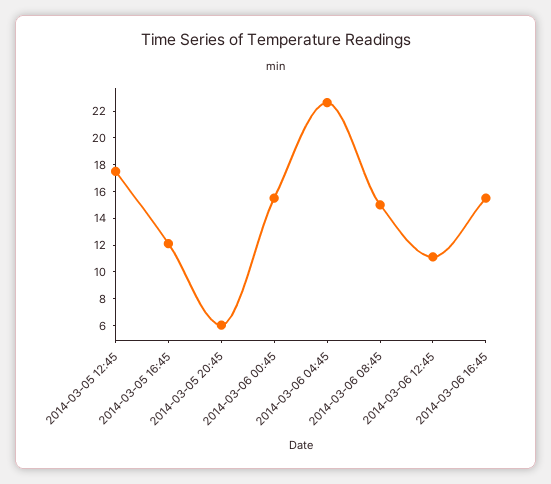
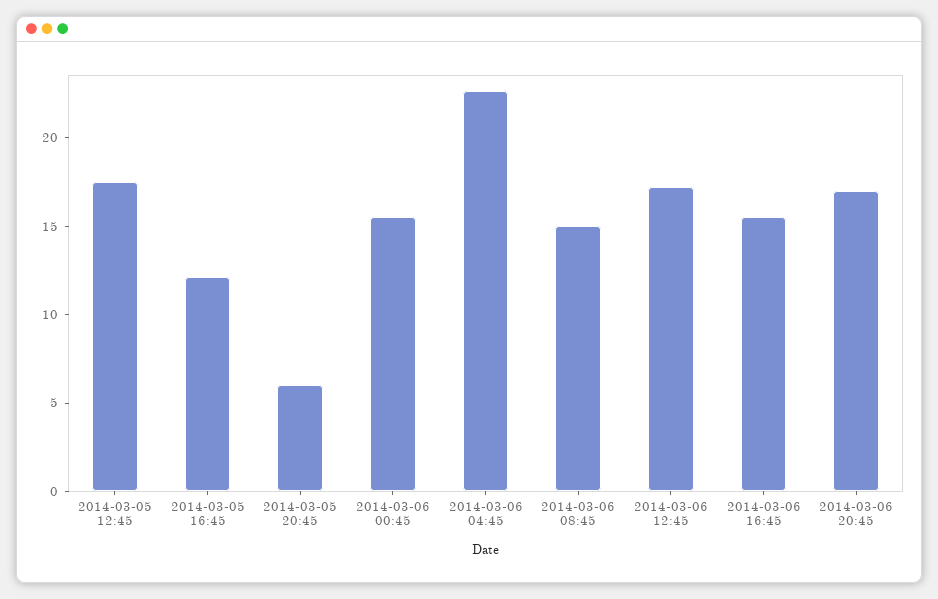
2014-03-06 12:45: 11 -> 17
2014-03-06 20:45: none -> 17

